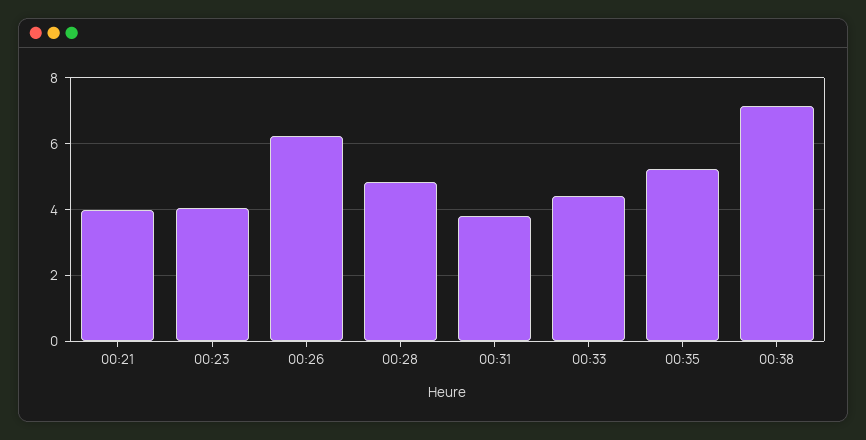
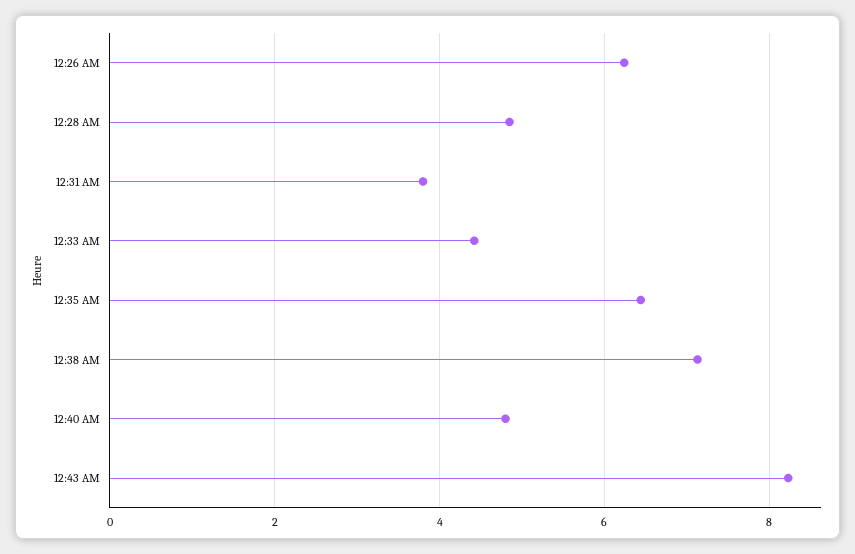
00:21: 4 -> none
00:23: 4 -> none
00:35: 5.2 -> 6.4
12:40 AM: none -> 4.8
12:43 AM: none -> 8.2

